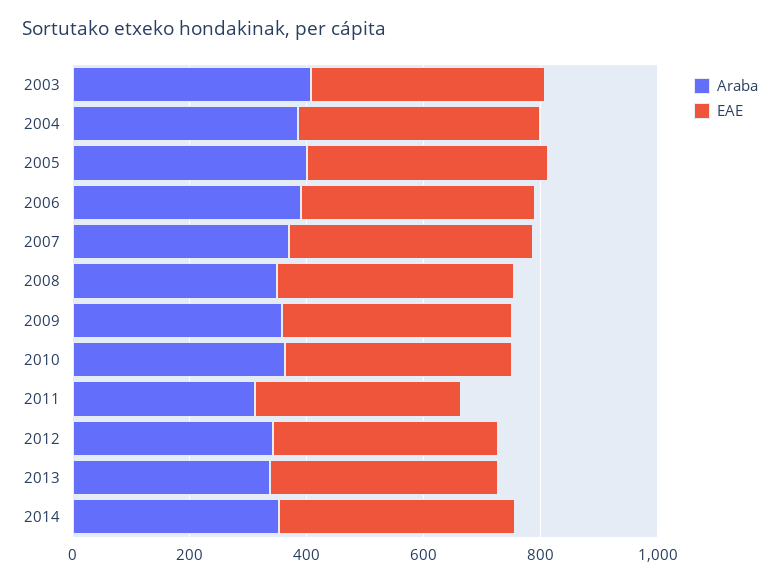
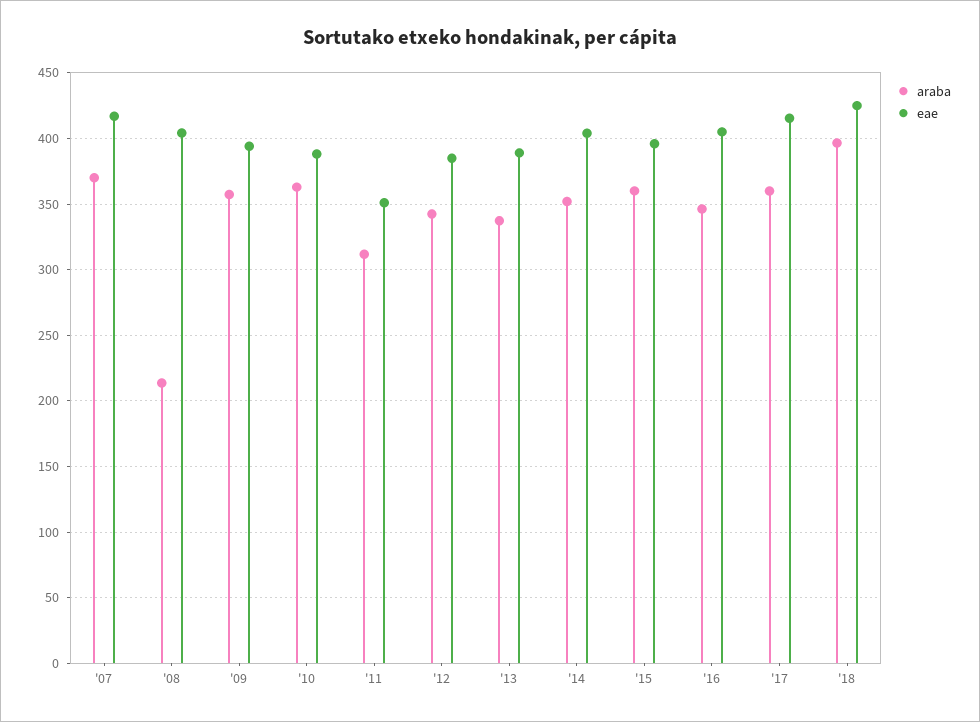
Araba, 2003: 400 -> none
EAE, 2003: 400 -> none
Araba, 2004: 400 -> none
EAE, 2004: 400 -> none
Araba, 2005: 400 -> none
EAE, 2005: 400 -> none
Araba, 2006: 400 -> none
EAE, 2006: 400 -> none
Araba, 2008: 350 -> 215
Araba, '15: none -> 360
EAE, '15: none -> 395
Araba, '16: none -> 345
EAE, '16: none -> 405
Araba, '17: none -> 360
EAE, '17: none -> 415
Araba, '18: none -> 395
EAE, '18: none -> 425

